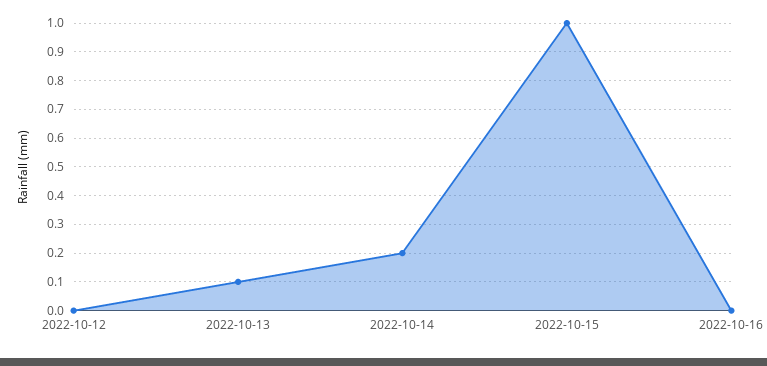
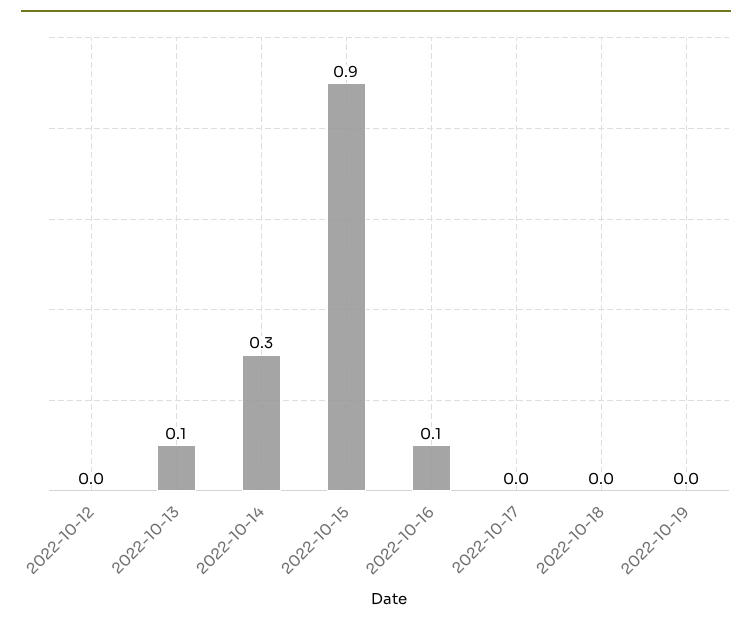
2022-10-14: 0.2 -> 0.3
2022-10-15: 1 -> 0.9
2022-10-16: 0 -> 0.1
2022-10-17: none -> 0
2022-10-18: none -> 0
2022-10-19: none -> 0

